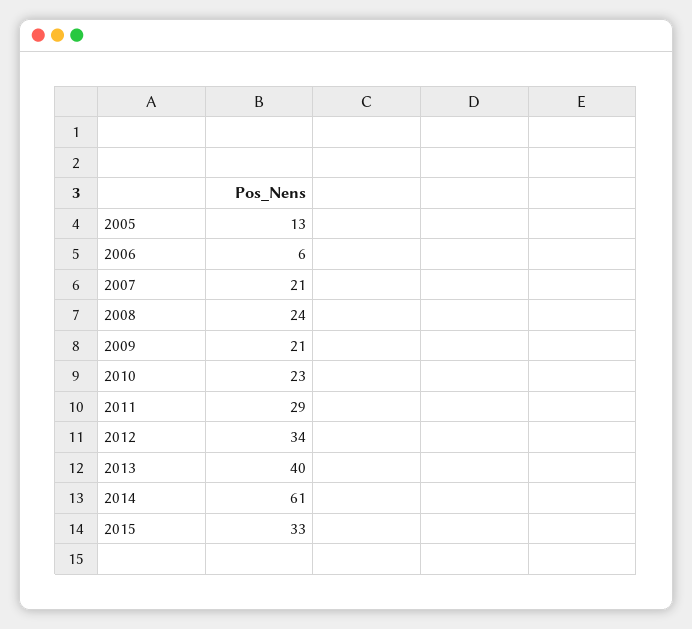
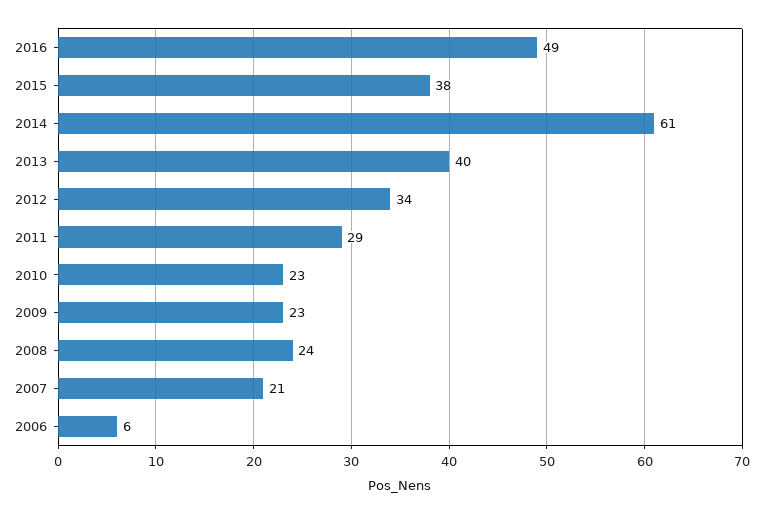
2005: 13 -> none
2009: 21 -> 23
2015: 33 -> 38
2016: none -> 49

